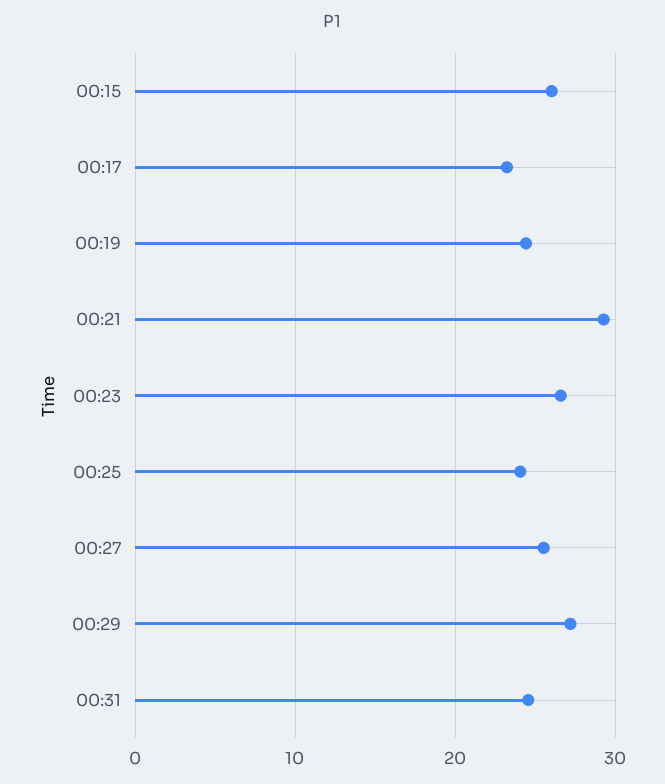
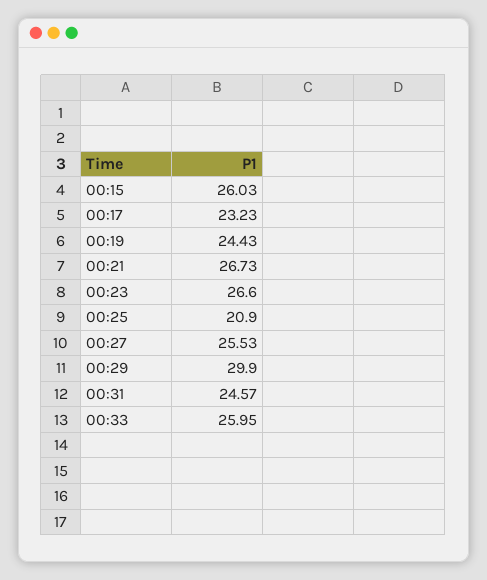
00:21: 29 -> 26.73
00:25: 24 -> 20.9
00:29: 27 -> 29.9
00:33: none -> 25.95

